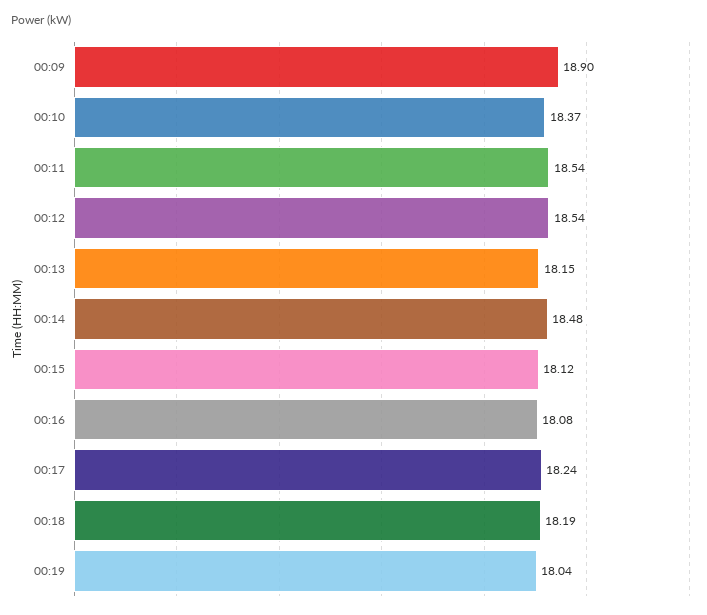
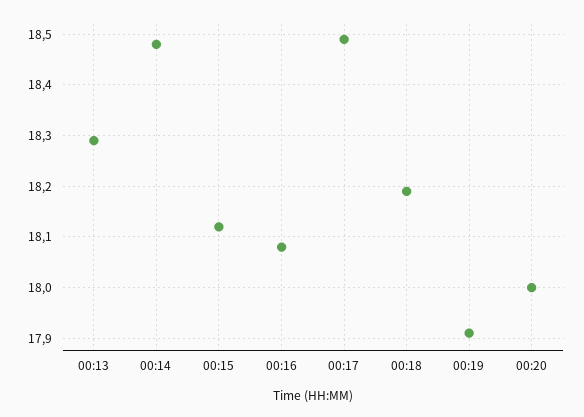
00:09: 18.9 -> none
00:10: 18.37 -> none
00:11: 18.54 -> none
00:12: 18.54 -> none
00:13: 18.15 -> 18.3
00:17: 18.24 -> 18.5
00:19: 18.04 -> 17.9
00:20: none -> 18

